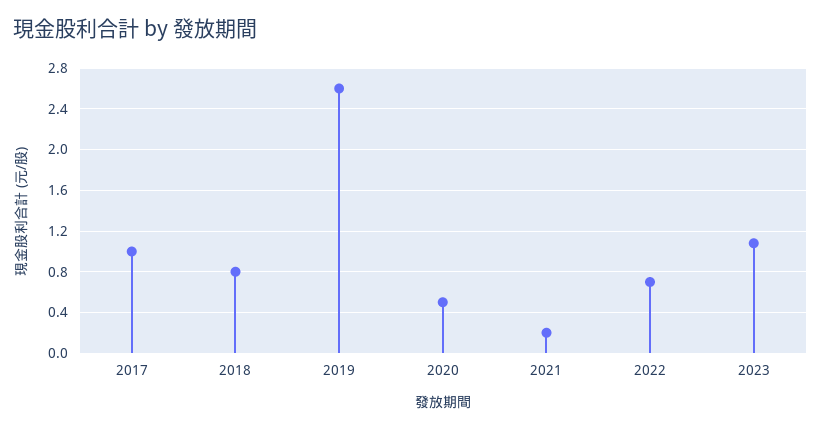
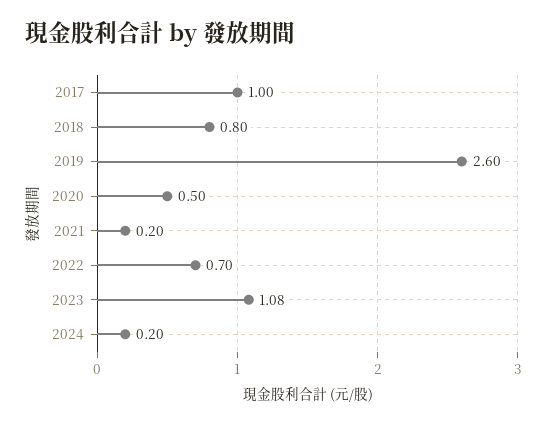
2024: none -> 0.2

